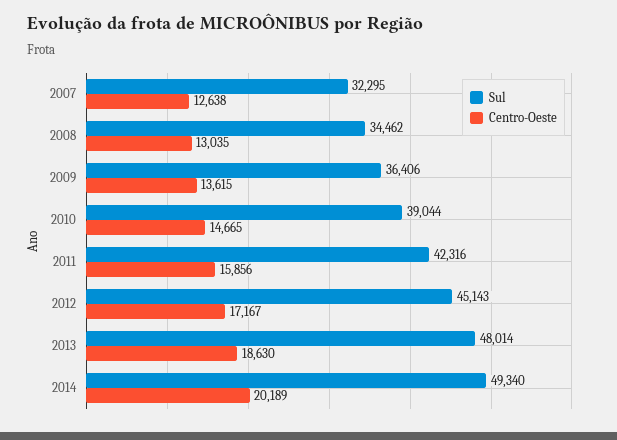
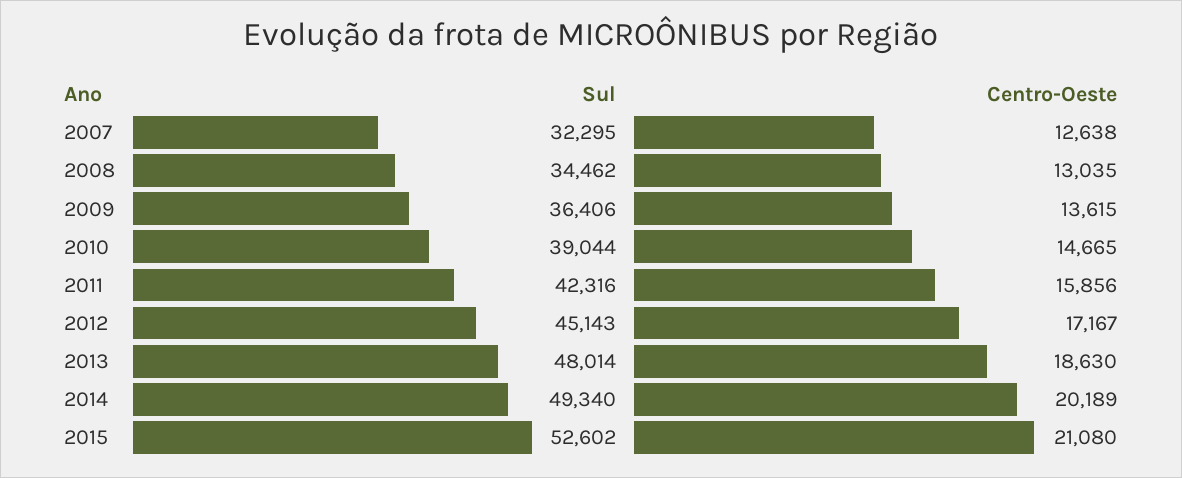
Sul, 2015: none -> 52602
Centro-Oeste, 2015: none -> 21080

